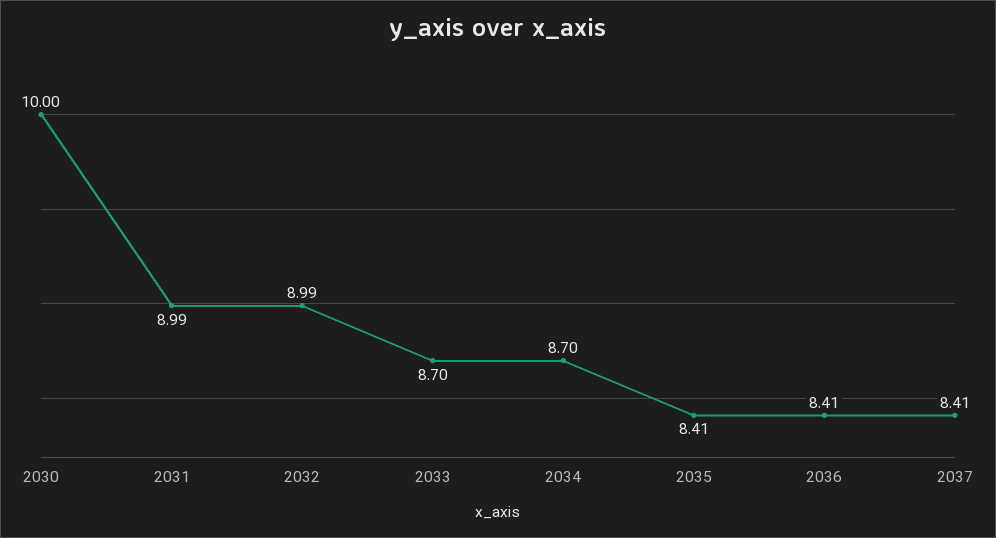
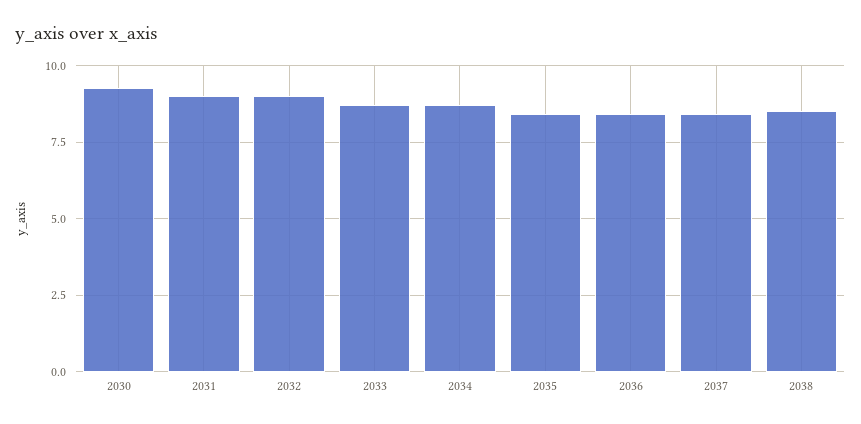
2030: 10 -> 9.25
2038: none -> 8.5

